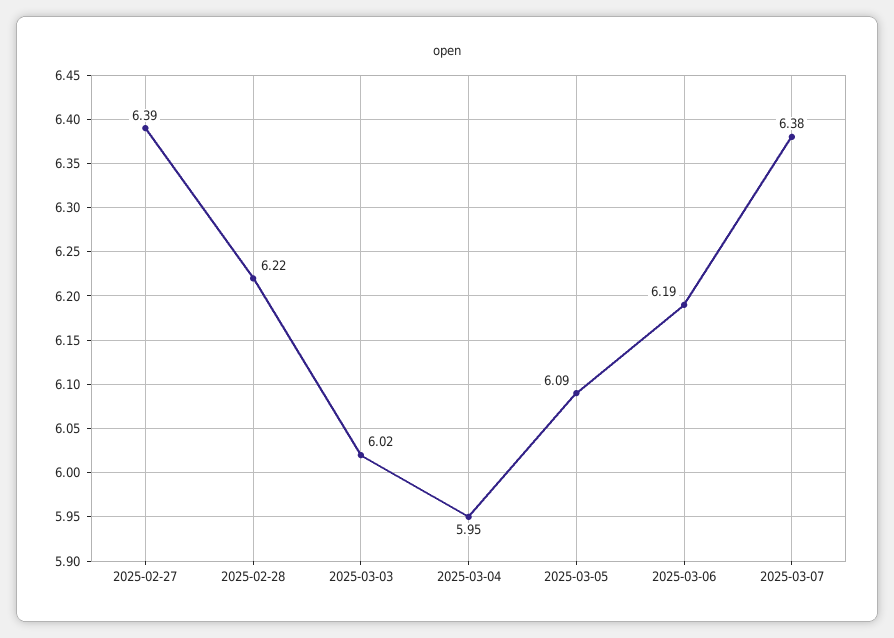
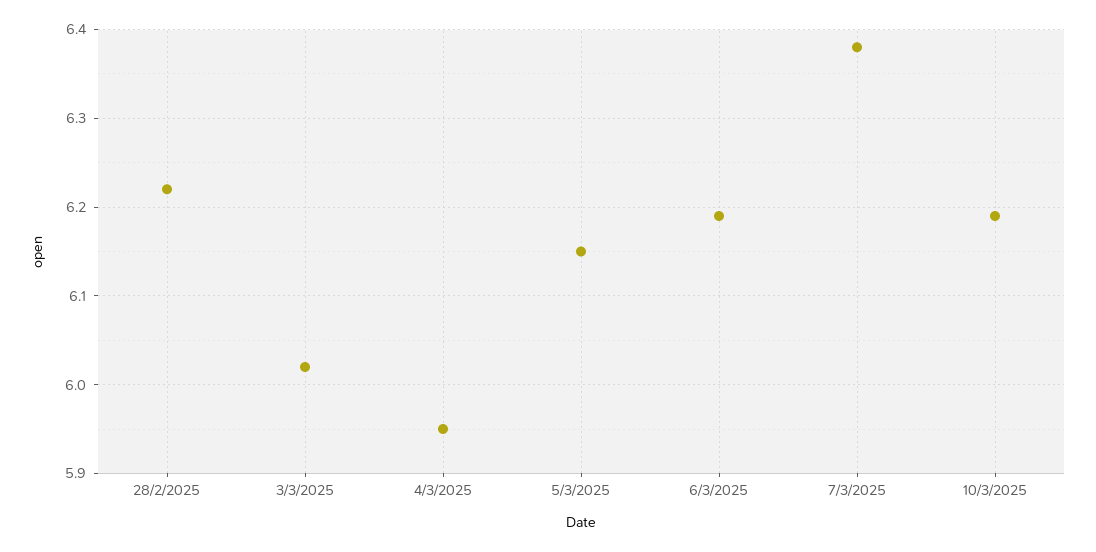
2025-02-27: 6.39 -> none
2025-03-05: 6.09 -> 6.15
10/3/2025: none -> 6.19

